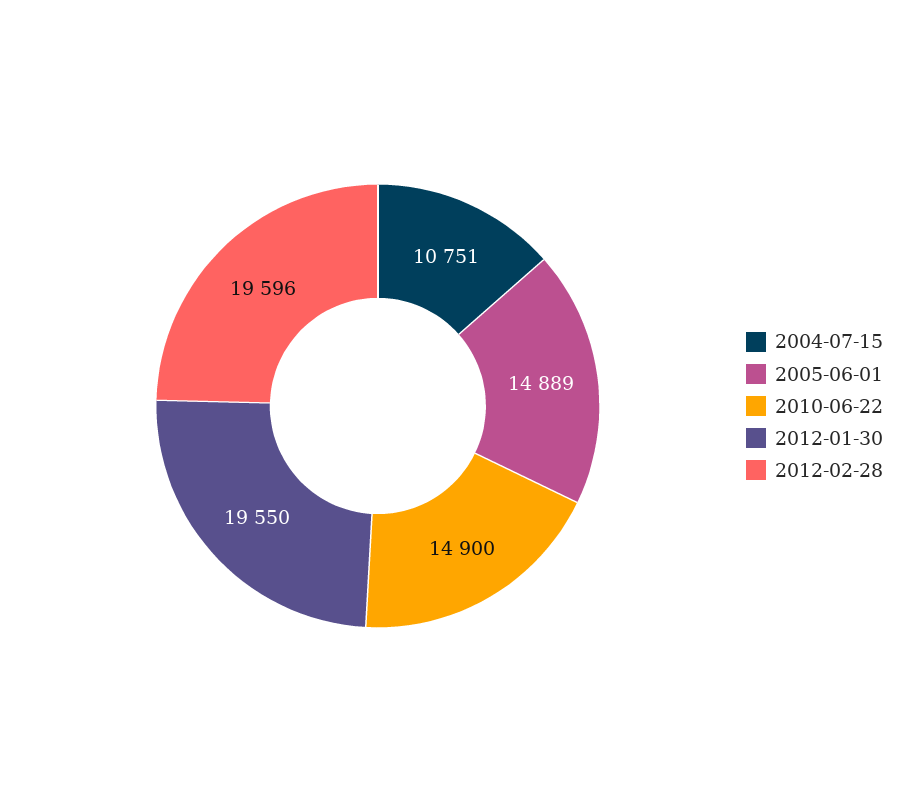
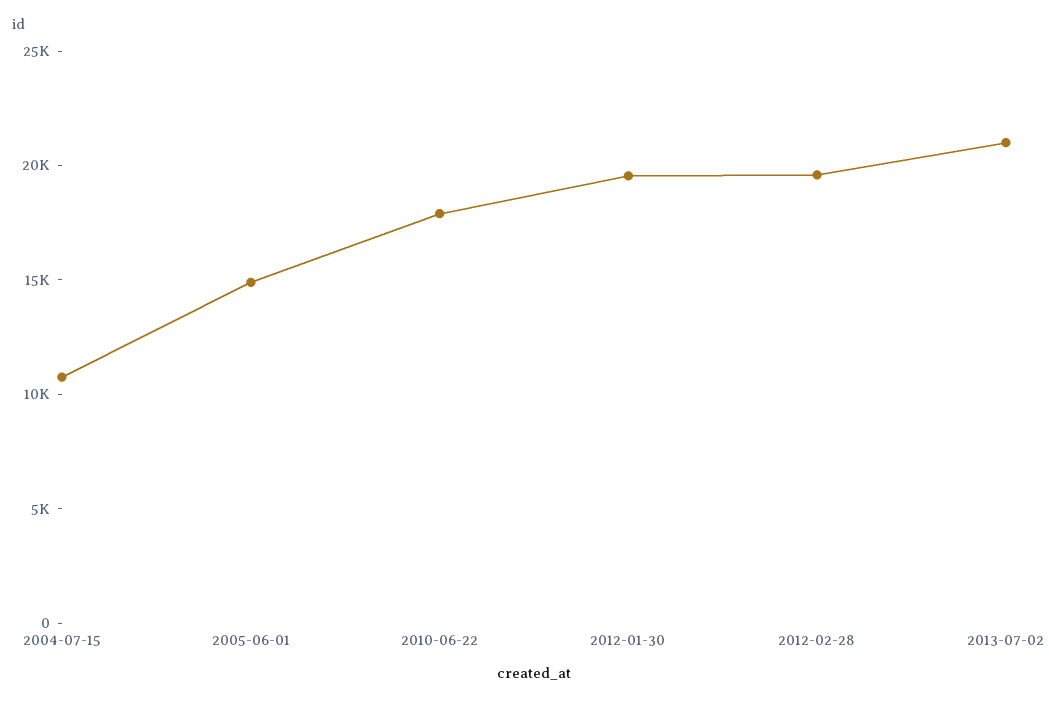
2010-06-22: 14900 -> 18000
2013-07-02: none -> 21000

